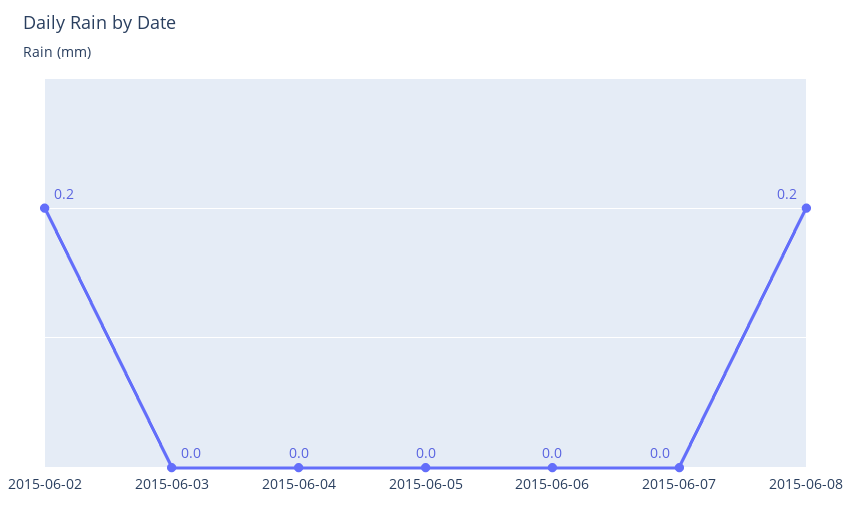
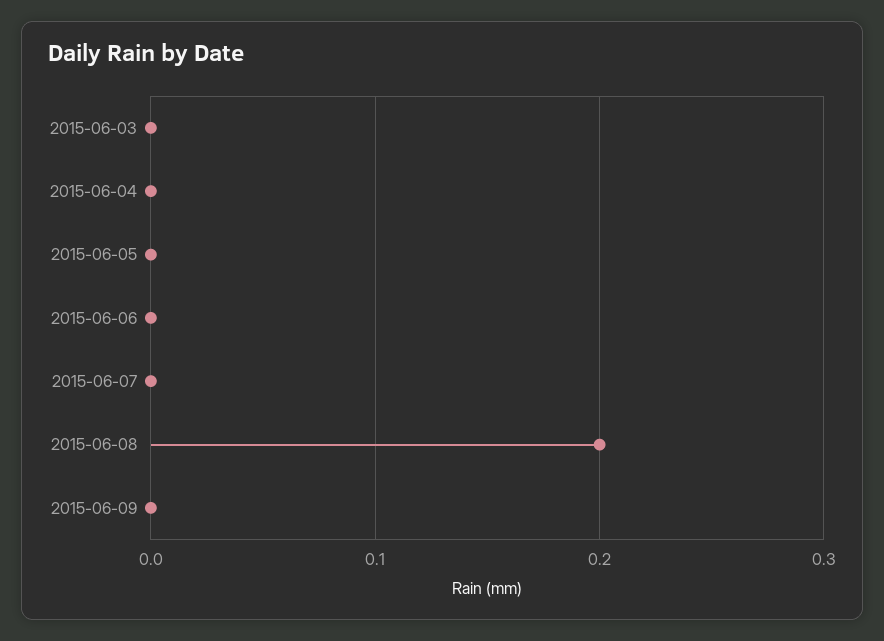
2015-06-02: 0.2 -> none
2015-06-09: none -> 0

